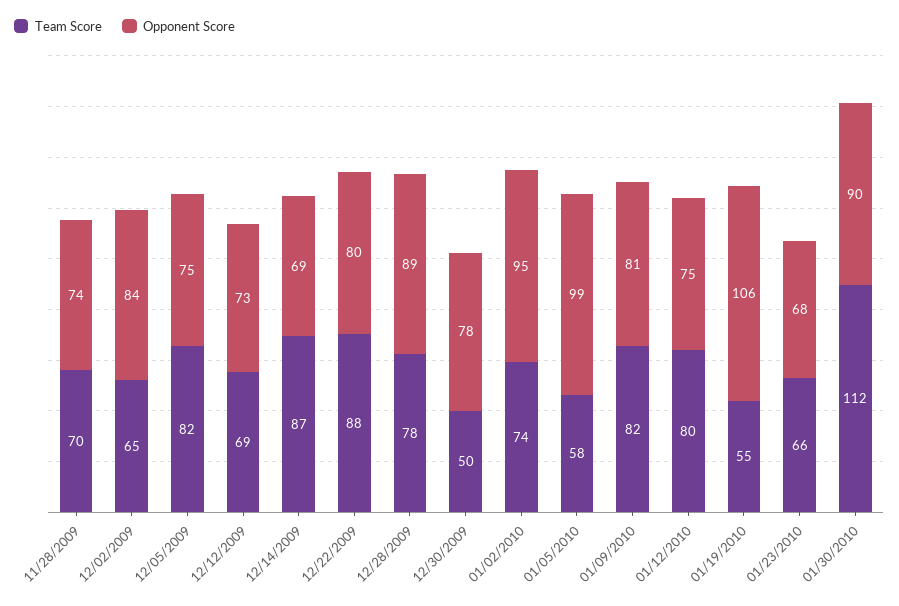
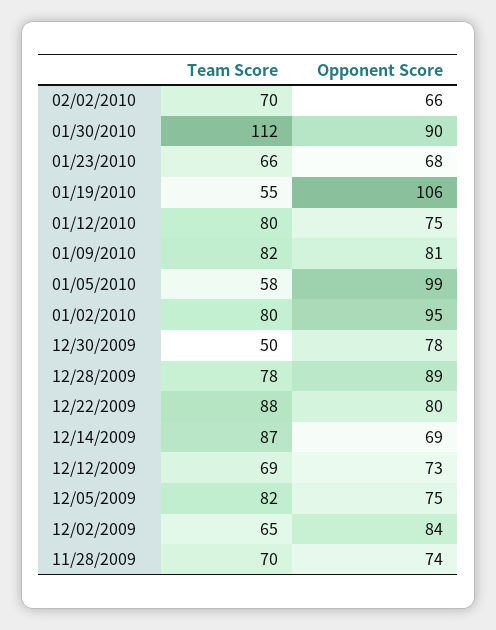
Team Score, 01/02/2010: 74 -> 80
Team Score, 02/02/2010: none -> 70
Opponent Score, 02/02/2010: none -> 66

